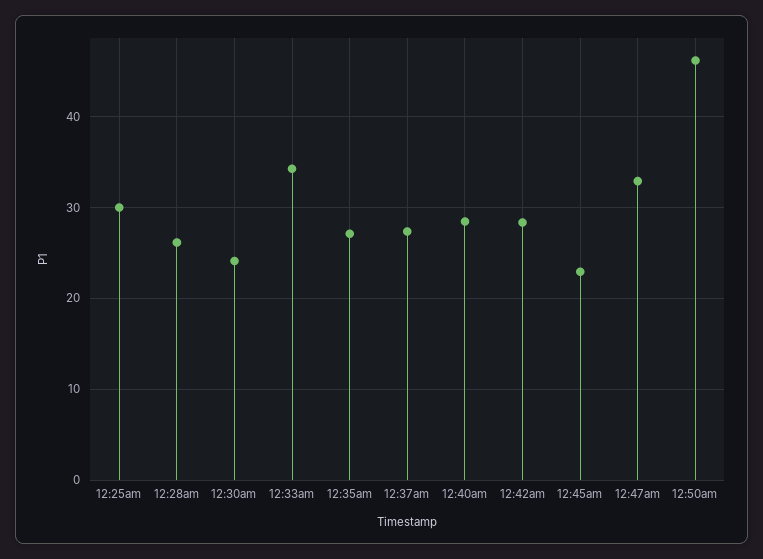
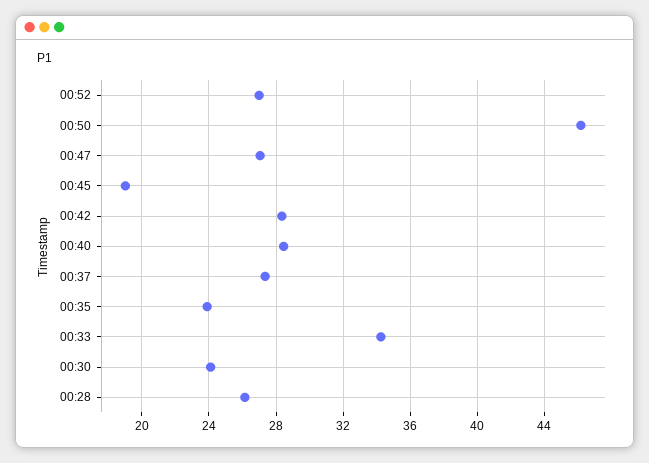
12:25am: 30 -> none
12:35am: 27 -> 24
12:45am: 23 -> 19
12:47am: 33 -> 27
00:52: none -> 27

